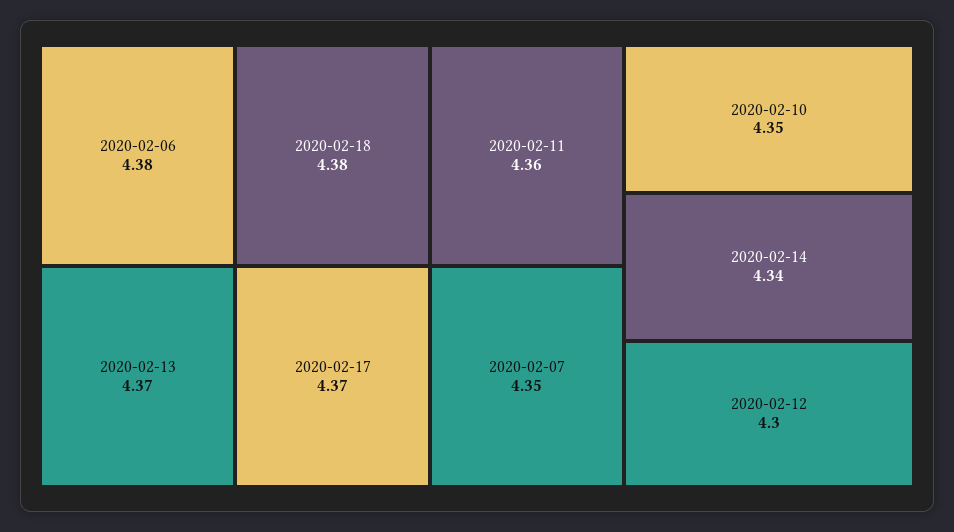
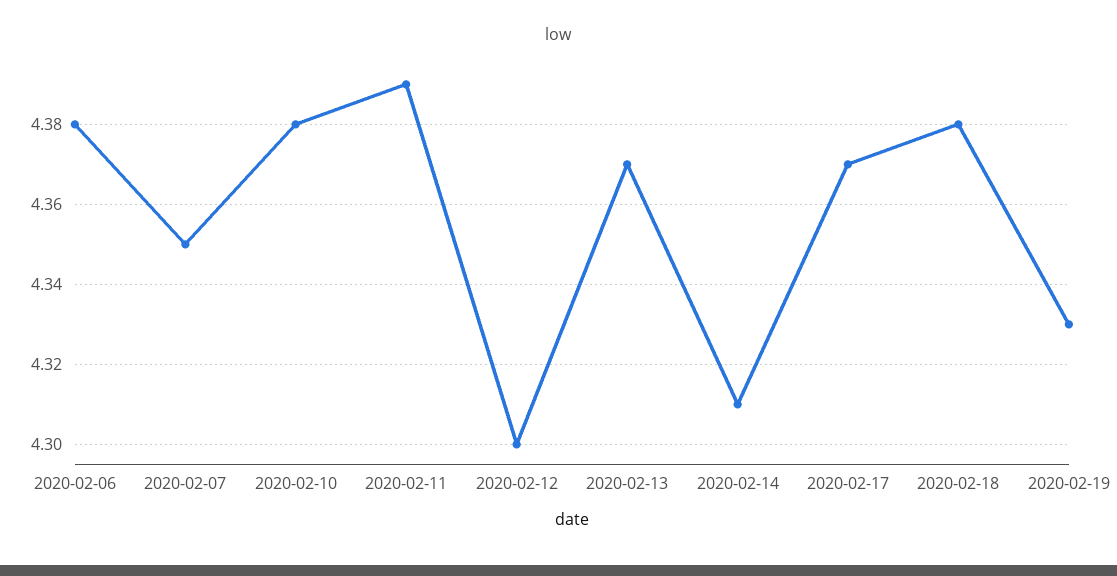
2020-02-11: 4.36 -> 4.39
2020-02-10: 4.35 -> 4.38
2020-02-14: 4.34 -> 4.31
2020-02-19: none -> 4.33

